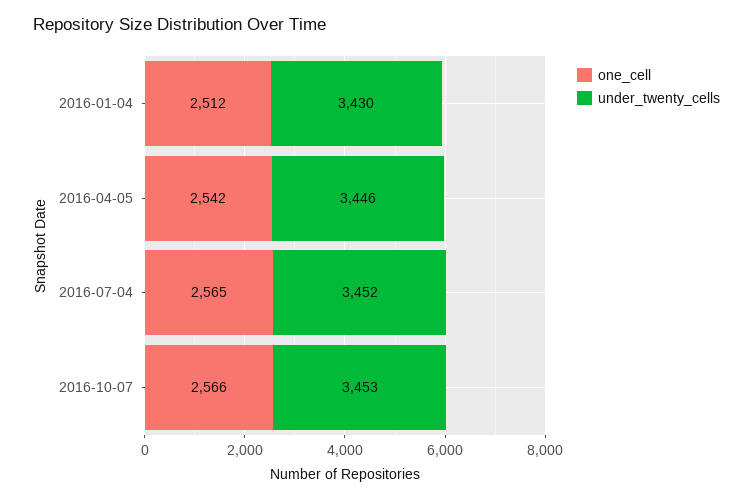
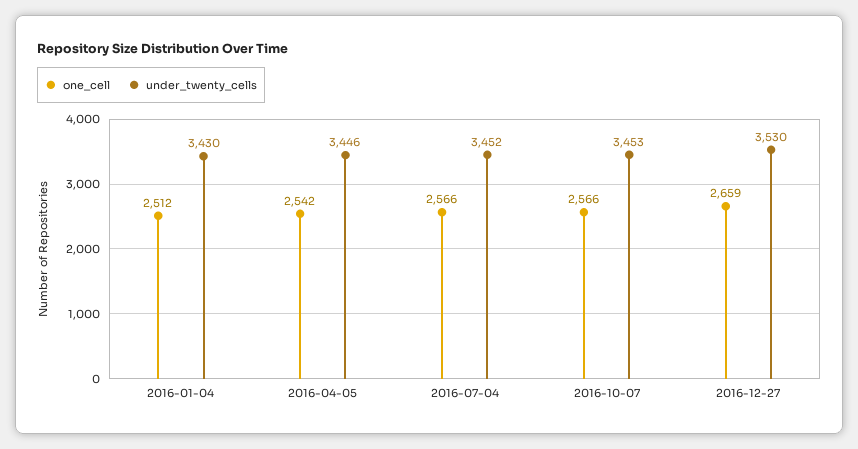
one_cell, 2016-07-04: 2565 -> 2566
one_cell, 2016-12-27: none -> 2659
under_twenty_cells, 2016-12-27: none -> 3530

